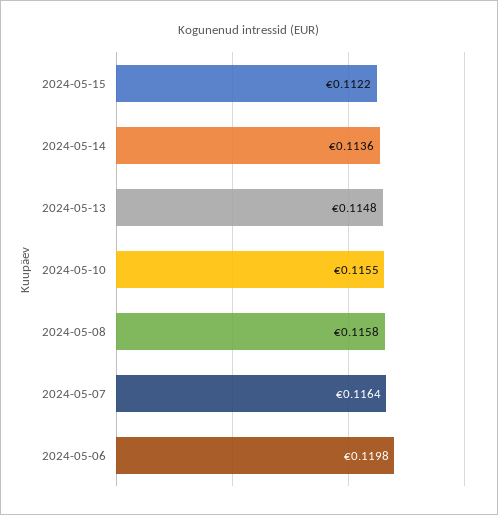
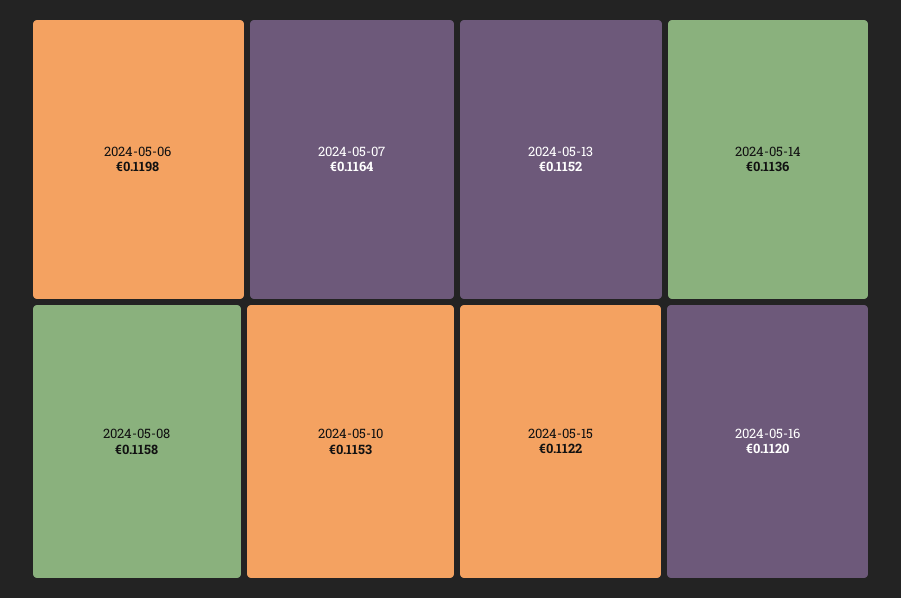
2024-05-13: 0.1148 -> 0.1152
2024-05-10: 0.1155 -> 0.1153
2024-05-16: none -> 0.112

